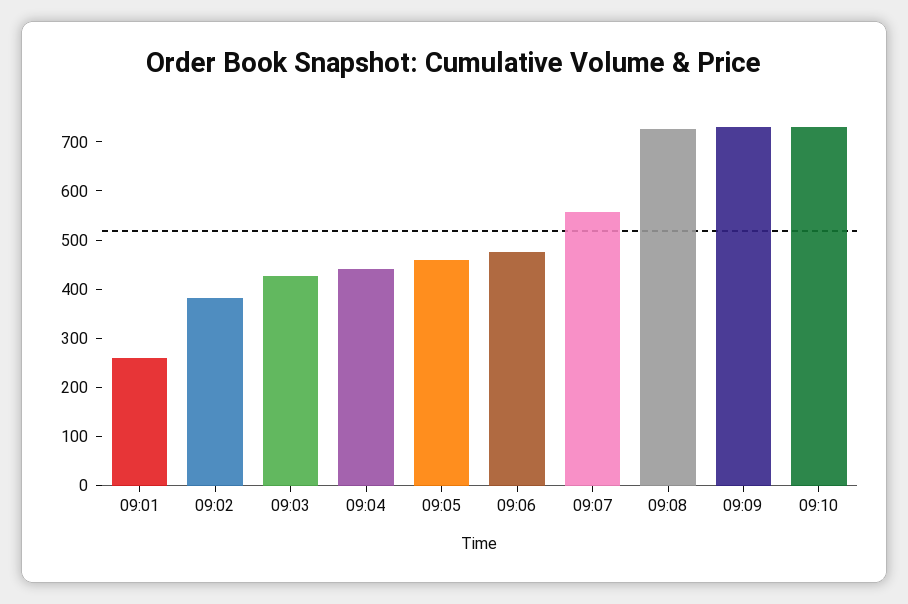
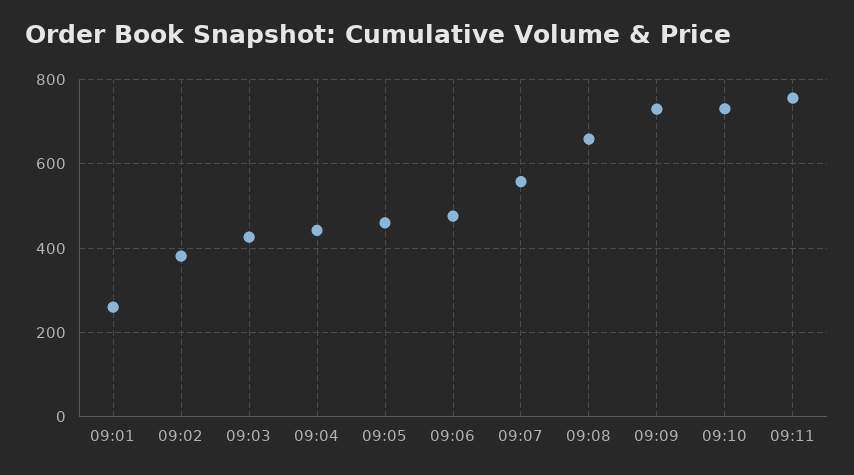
09:08: 720 -> 660
09:11: none -> 760

